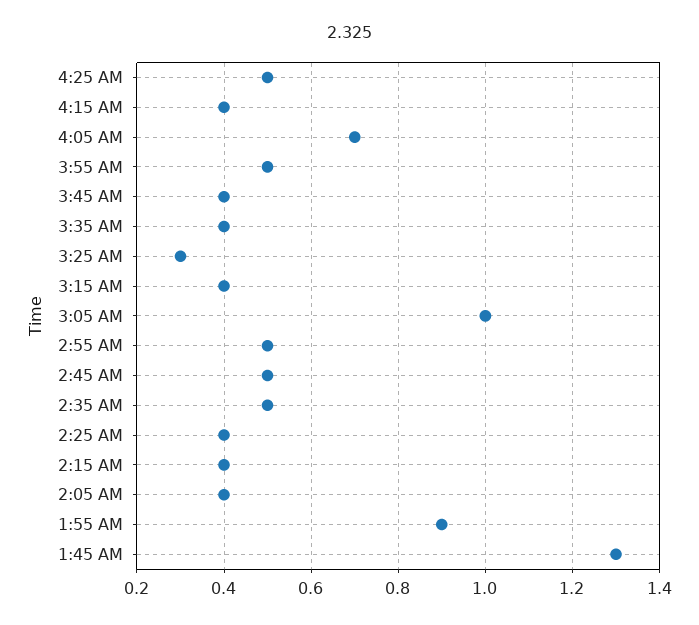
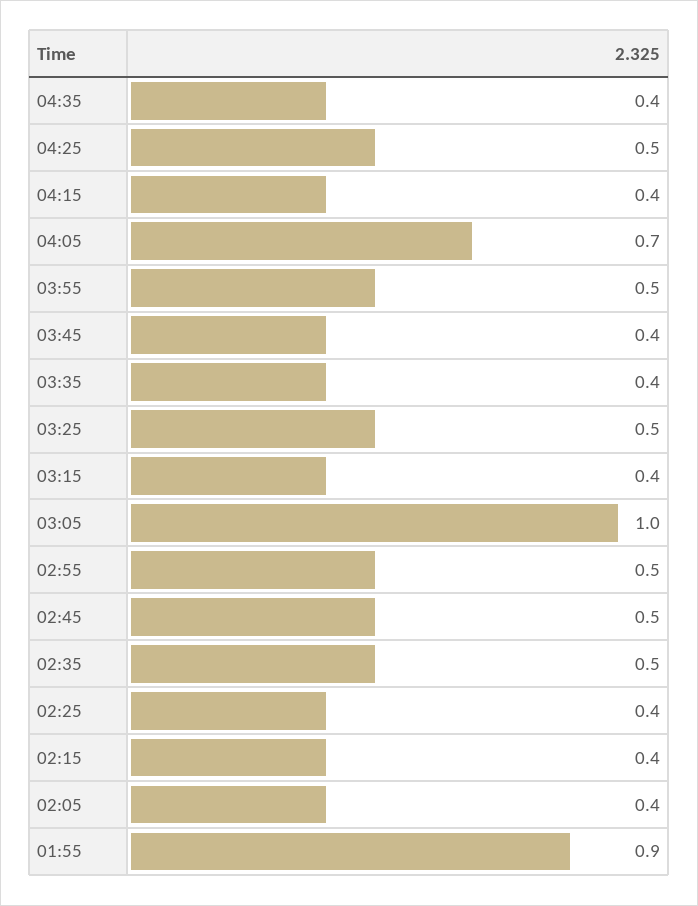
3:25 AM: 0.3 -> 0.5
1:45 AM: 1.3 -> none
04:35: none -> 0.4

